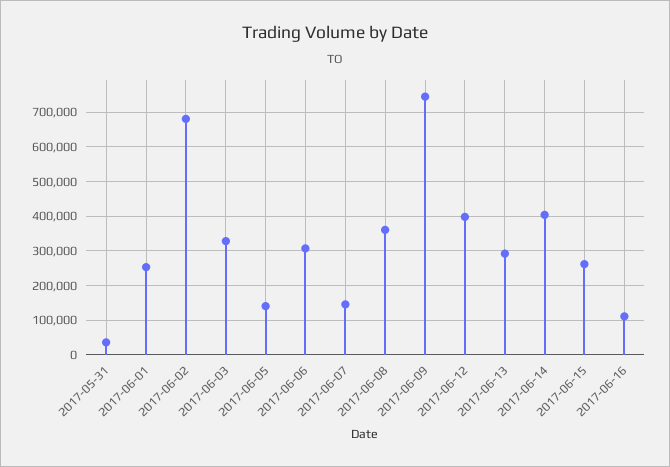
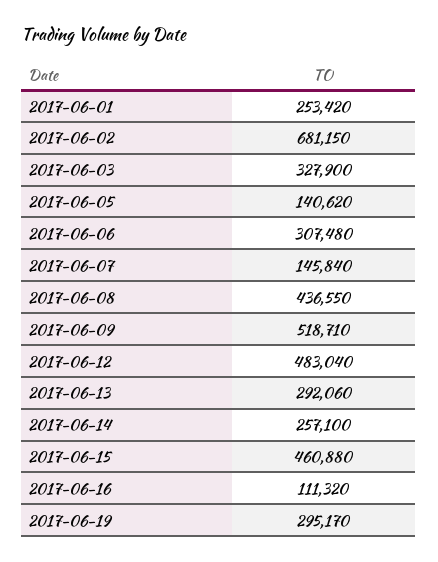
2017-05-31: 40000 -> none
2017-06-08: 360000 -> 436550
2017-06-09: 740000 -> 518710
2017-06-12: 400000 -> 483040
2017-06-14: 400000 -> 257100
2017-06-15: 260000 -> 460880
2017-06-19: none -> 295170

